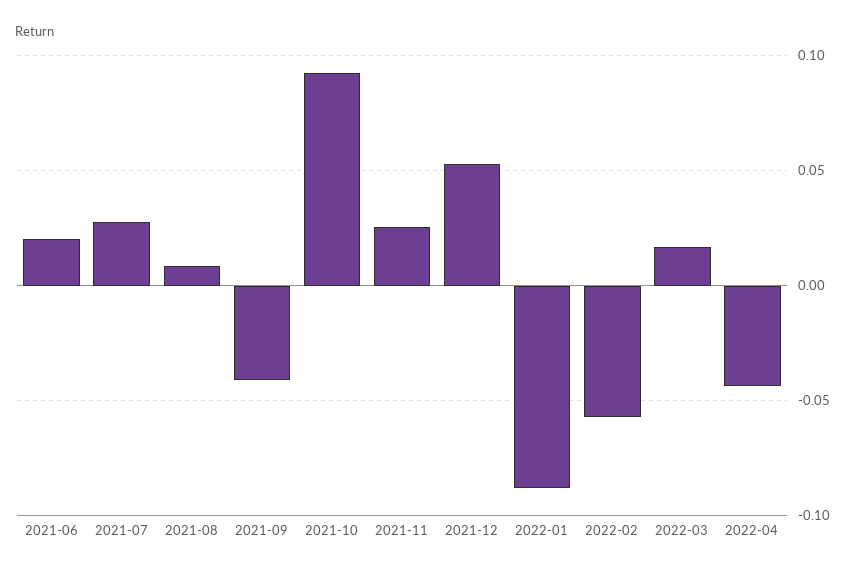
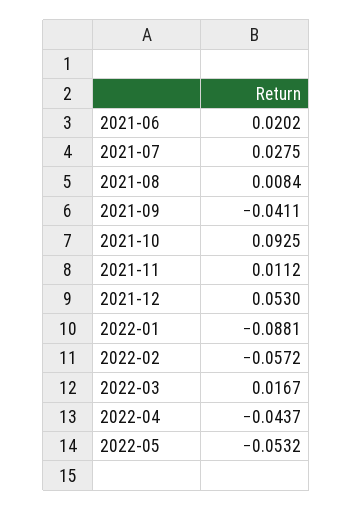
2021-11: 0.025 -> 0.0112
2022-05: none -> -0.0532

